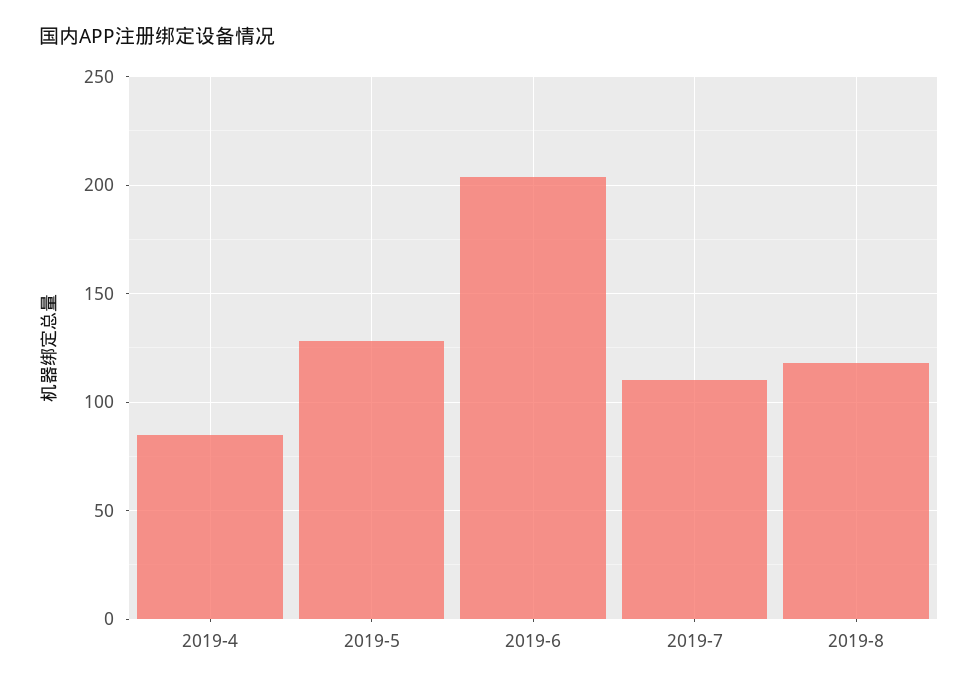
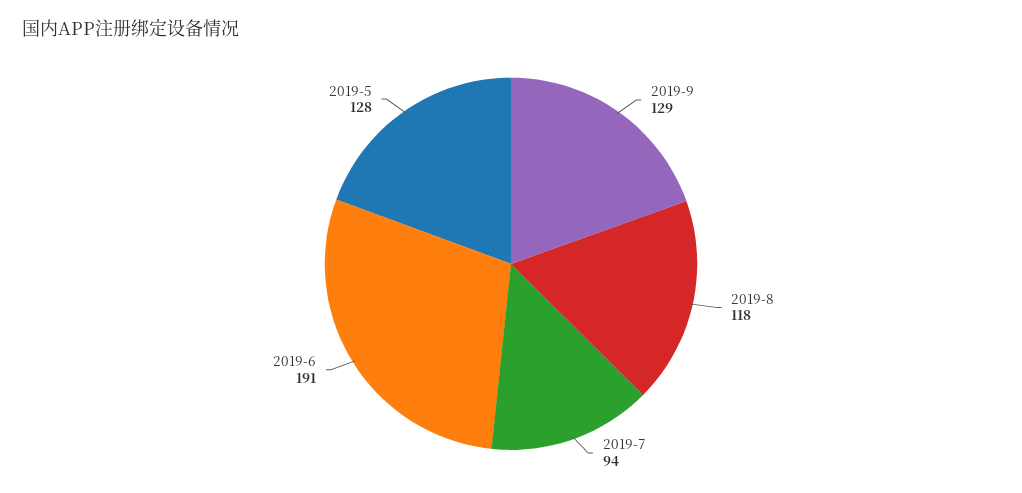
2019-4: 85 -> none
2019-6: 205 -> 191
2019-7: 110 -> 94
2019-9: none -> 129

